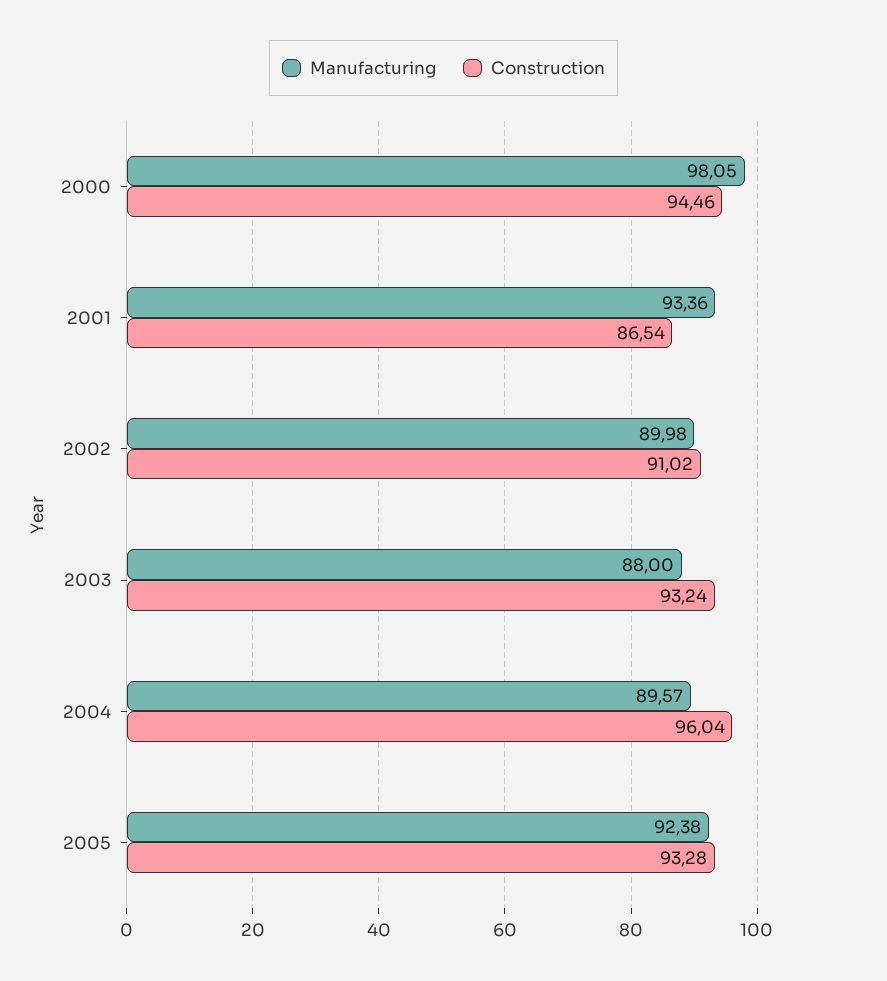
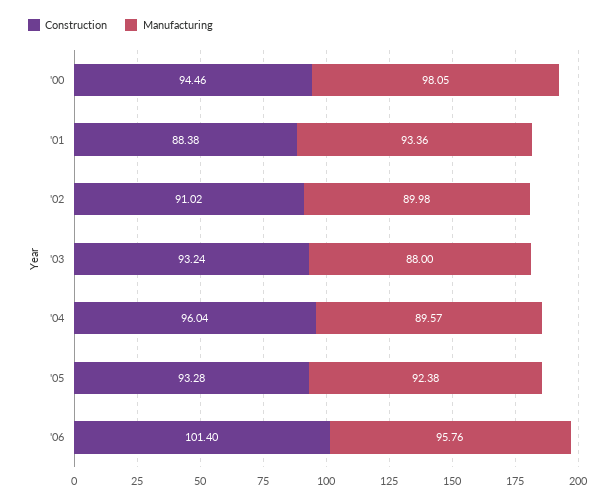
Construction, 2001: 86.54 -> 88.38
Construction, '06: none -> 101.4
Manufacturing, '06: none -> 95.76

